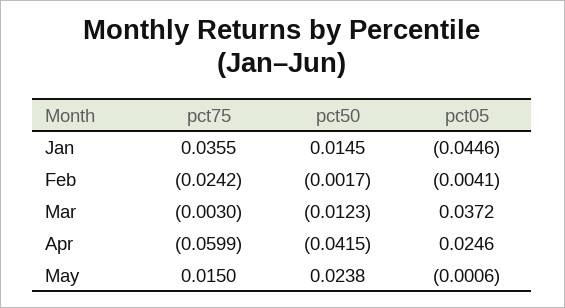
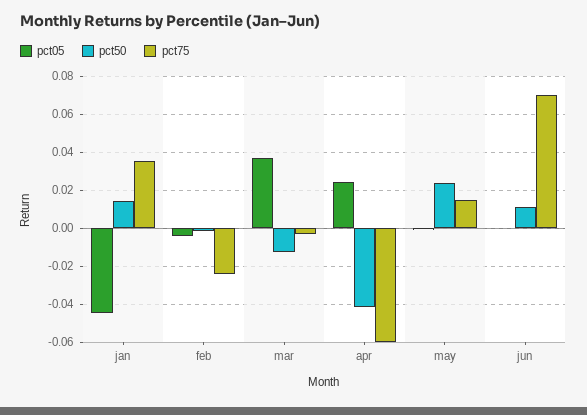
pct05, jun: none -> 0
pct50, jun: none -> 0.01
pct75, jun: none -> 0.07

